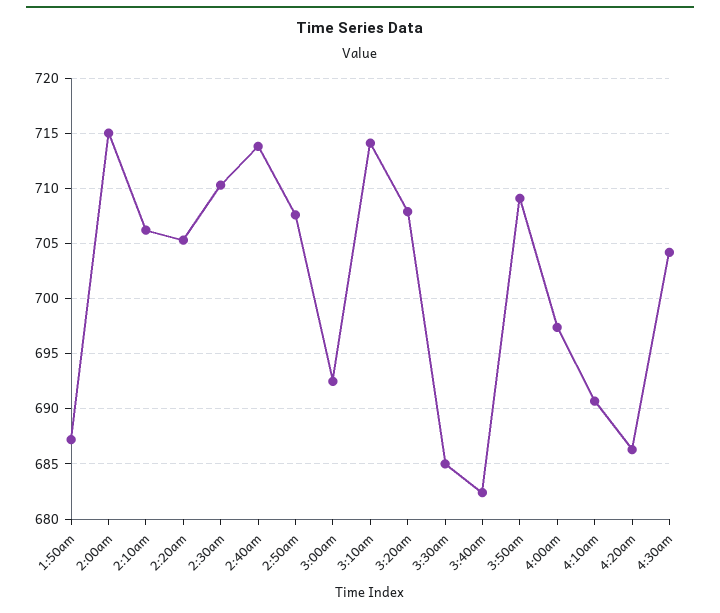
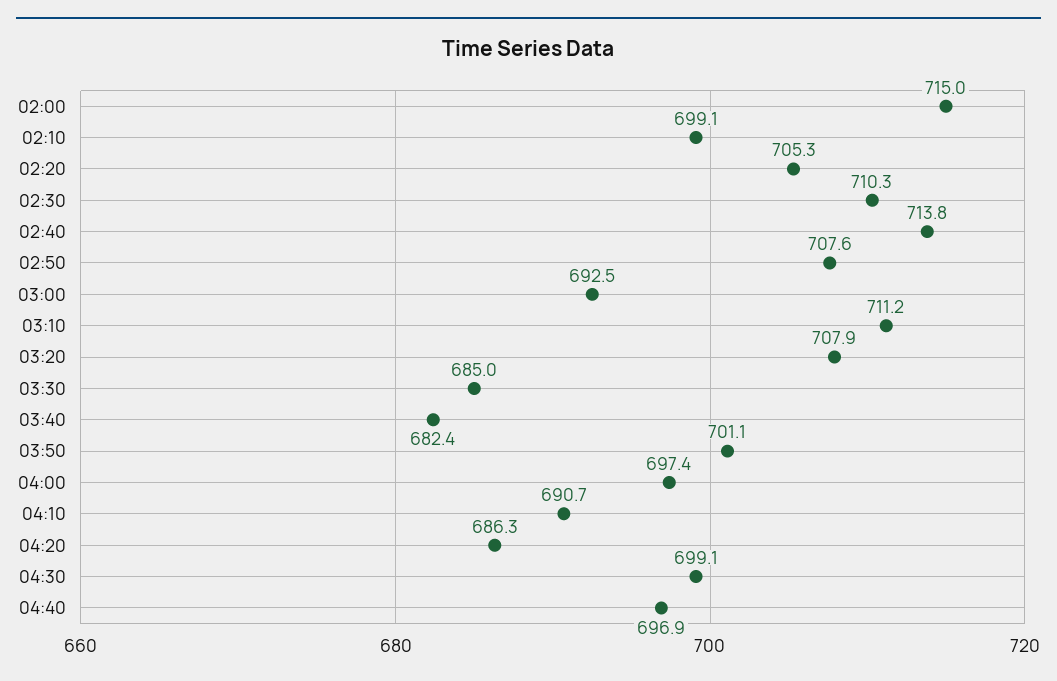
1:50am: 687 -> none
2:10am: 706 -> 699.1
3:10am: 714 -> 711.2
3:50am: 709 -> 701.1
4:30am: 704 -> 699.1
04:40: none -> 696.9

